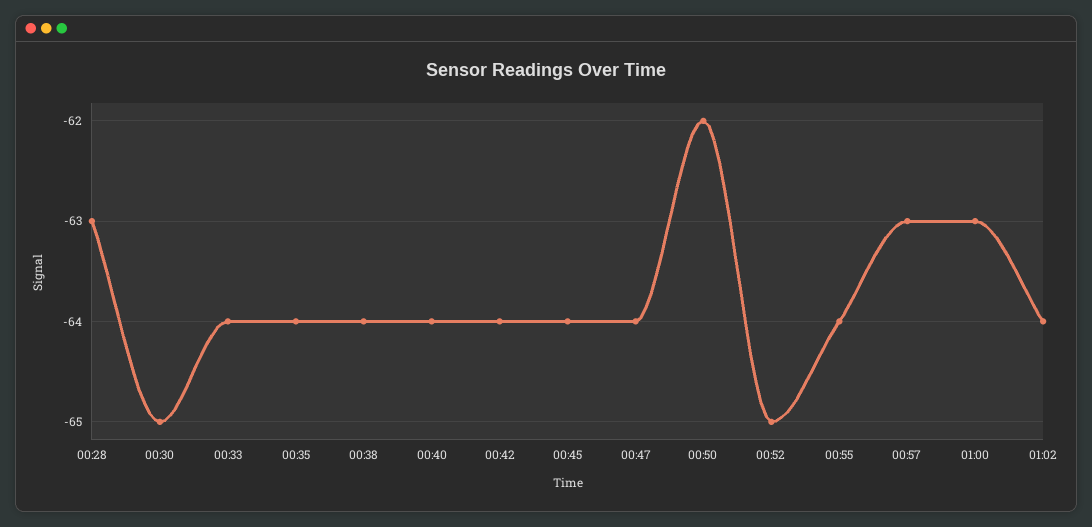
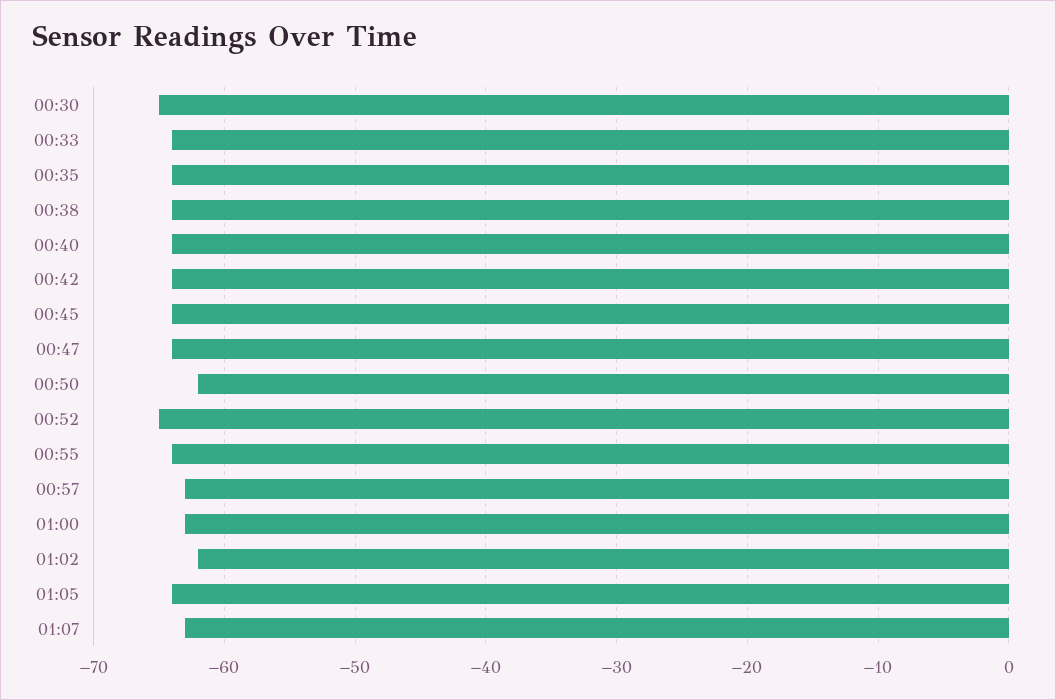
00:28: -63 -> none
01:02: -64 -> -62
01:05: none -> -64
01:07: none -> -63

